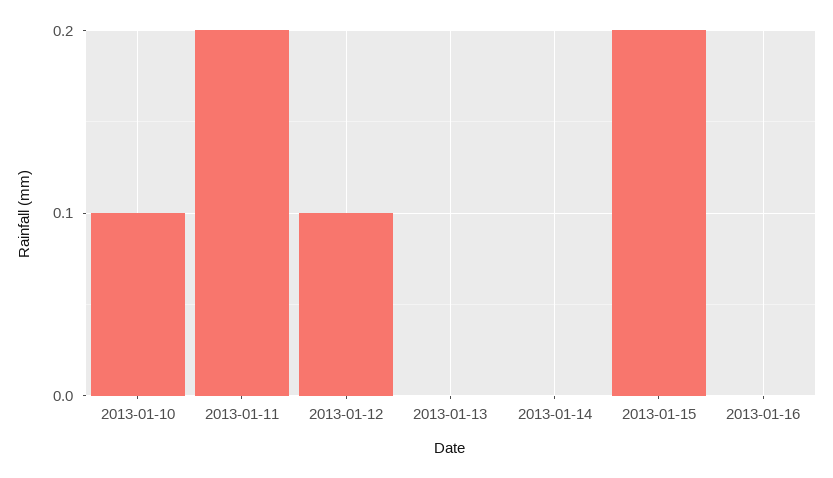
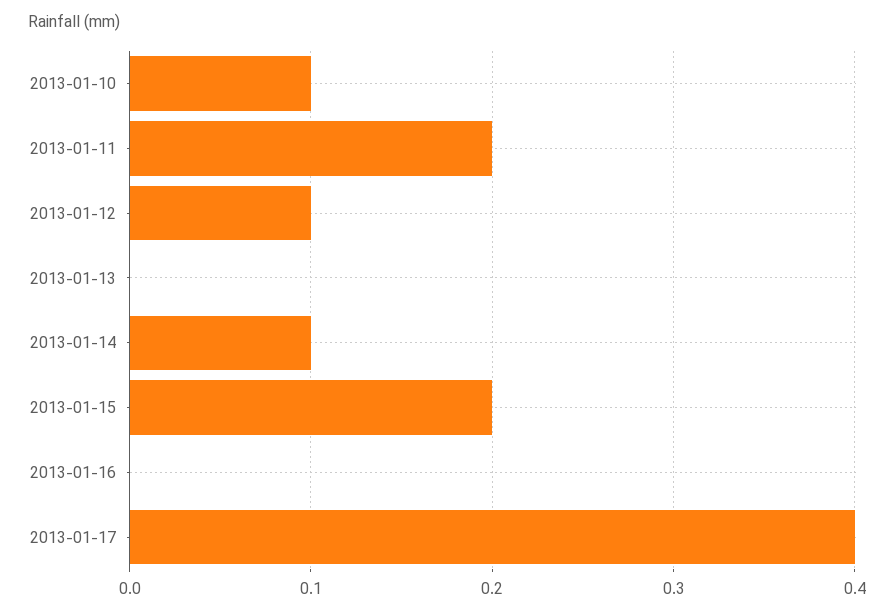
2013-01-14: 0 -> 0.1
2013-01-17: none -> 0.4

